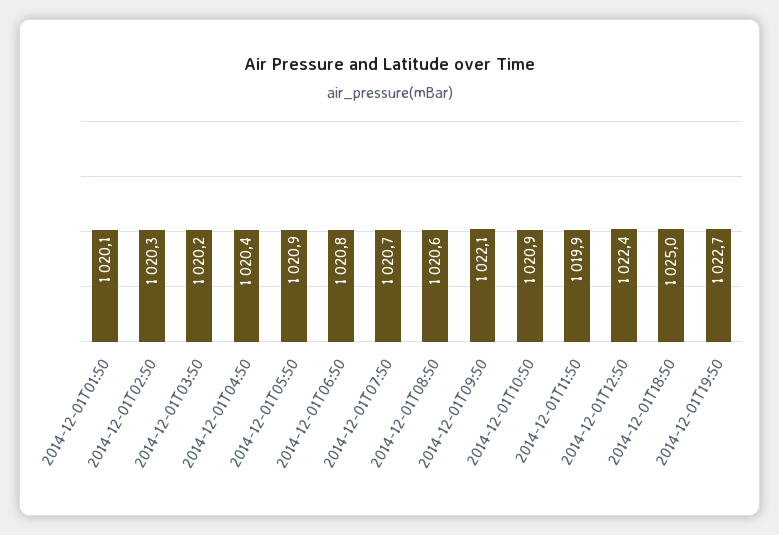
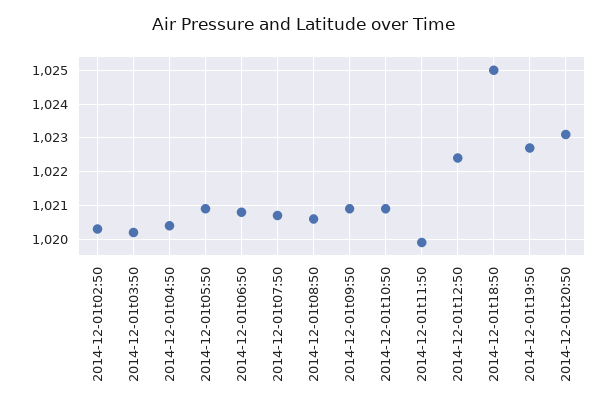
2014-12-01T01:50: 1020.1 -> none
2014-12-01T09:50: 1022.1 -> 1021
2014-12-01t20:50: none -> 1023

